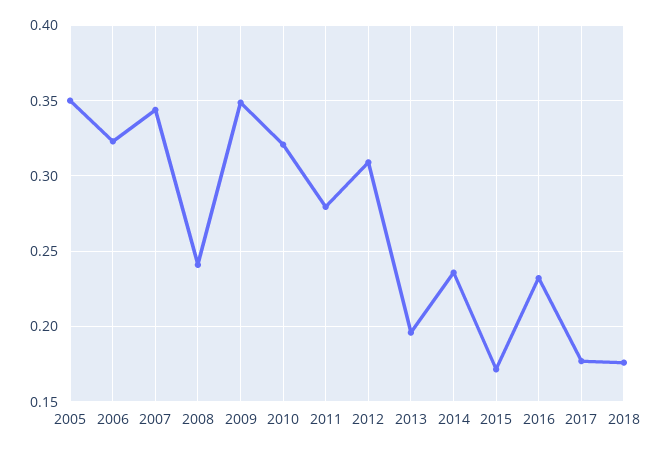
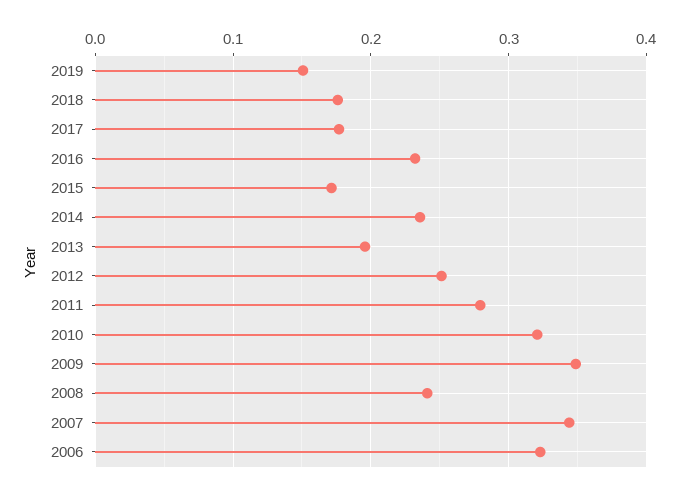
2005: 0.35 -> none
2012: 0.31 -> 0.25
2019: none -> 0.15

